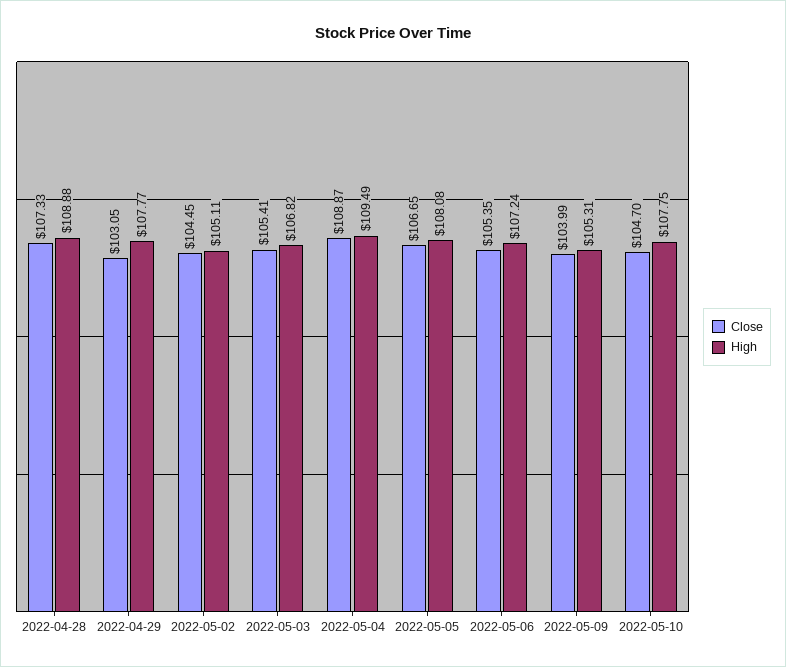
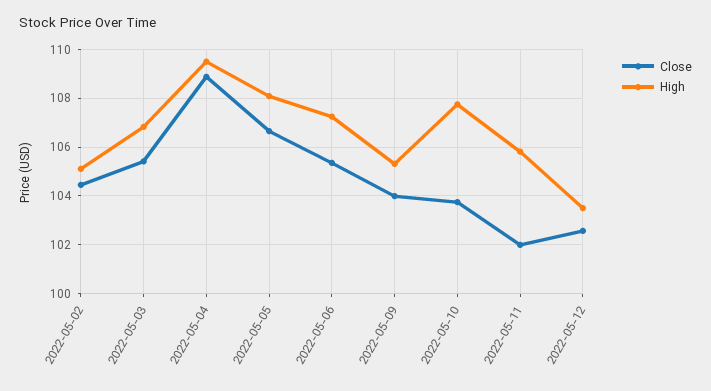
Close, 2022-04-28: 107.33 -> none
High, 2022-04-28: 108.88 -> none
Close, 2022-04-29: 103.05 -> none
High, 2022-04-29: 107.77 -> none
Close, 2022-05-10: 104.7 -> 103.75
Close, 2022-05-11: none -> 102
High, 2022-05-11: none -> 105.75
Close, 2022-05-12: none -> 102.5
High, 2022-05-12: none -> 103.5

